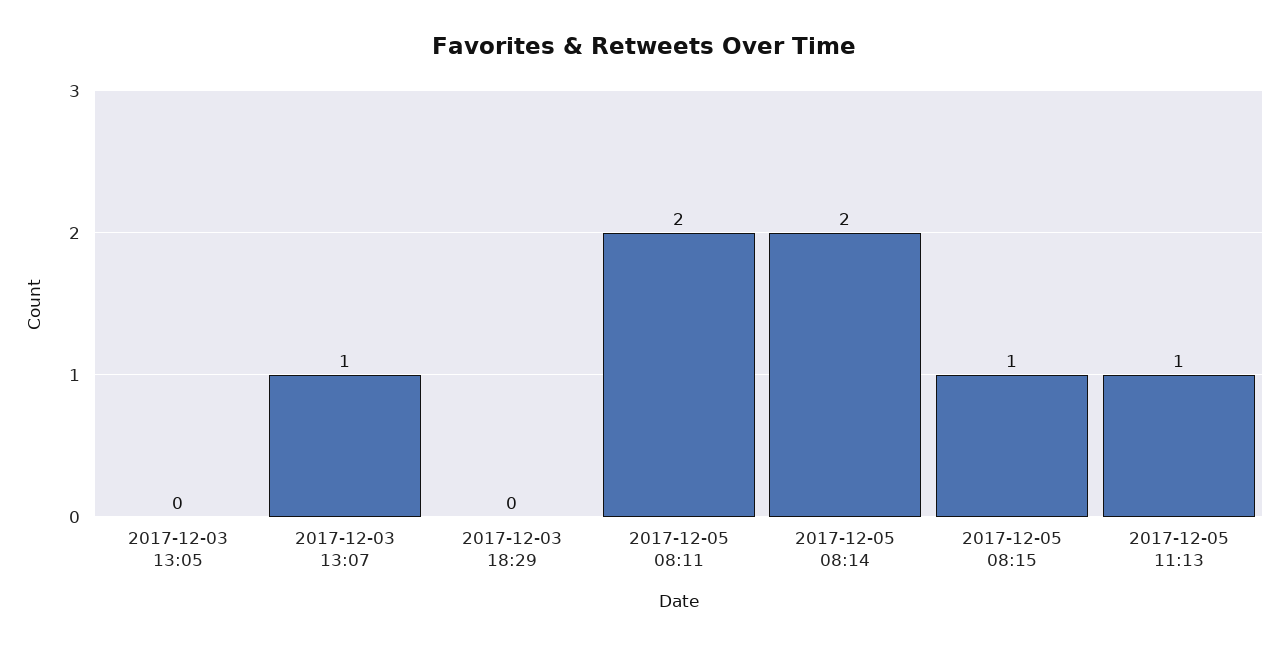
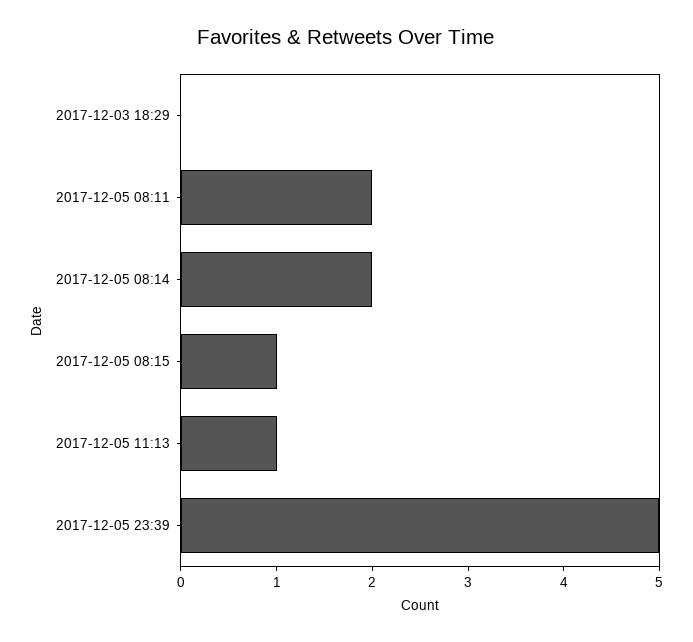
2017-12-03 13:05: 0 -> none
2017-12-03 13:07: 1 -> none
2017-12-05 23:39: none -> 5

